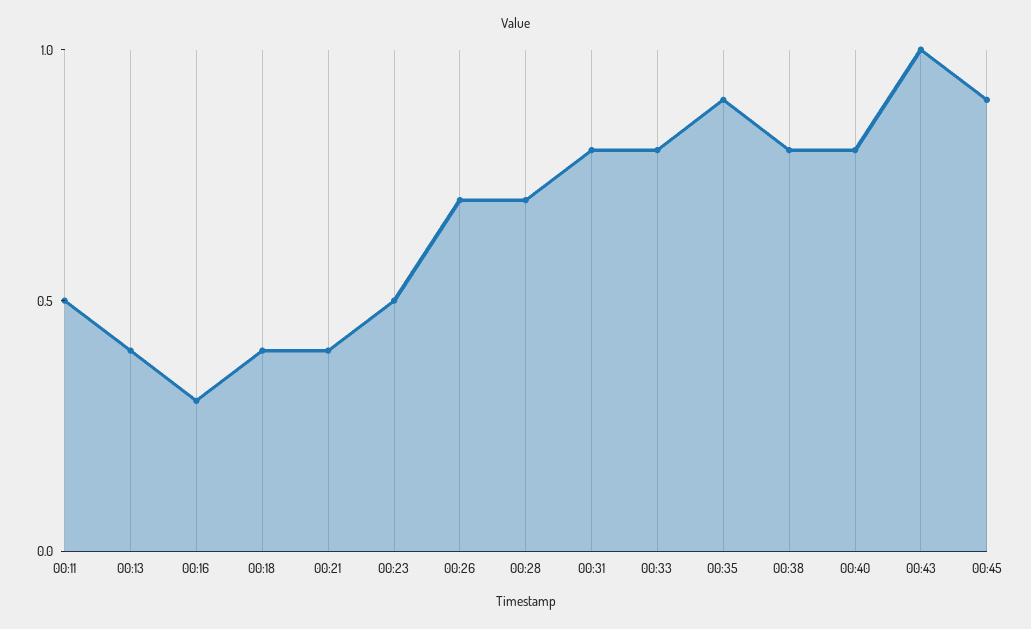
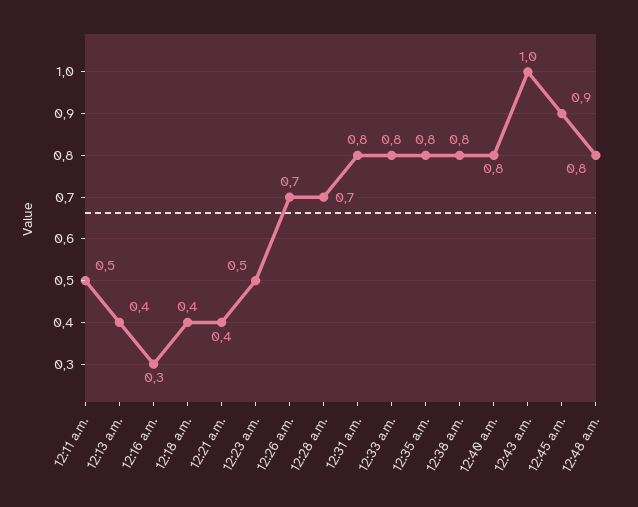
00:35: 0.9 -> 0.8
12:48 a.m.: none -> 0.8

